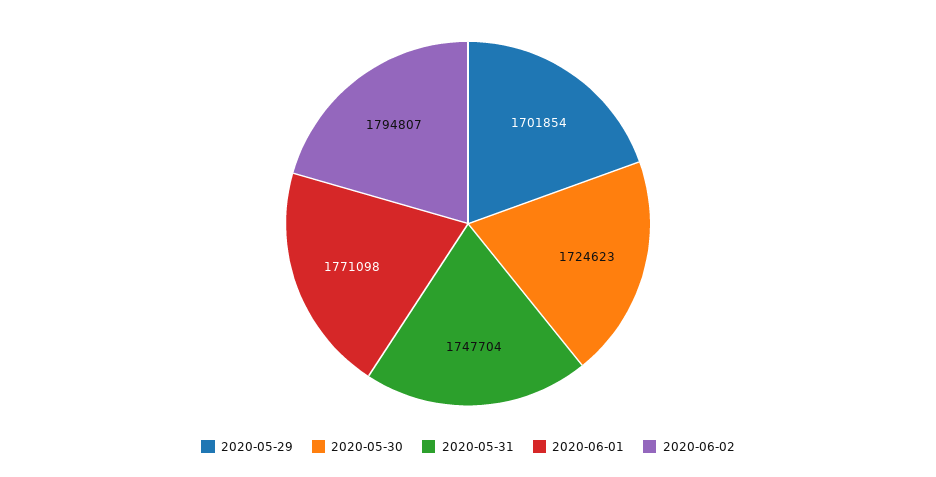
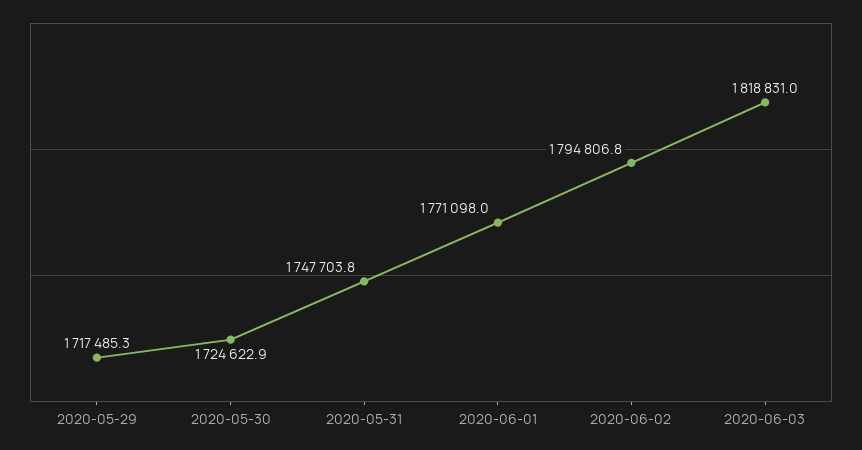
2020-05-29: 1701854 -> 1717485.3
2020-06-03: none -> 1818831

